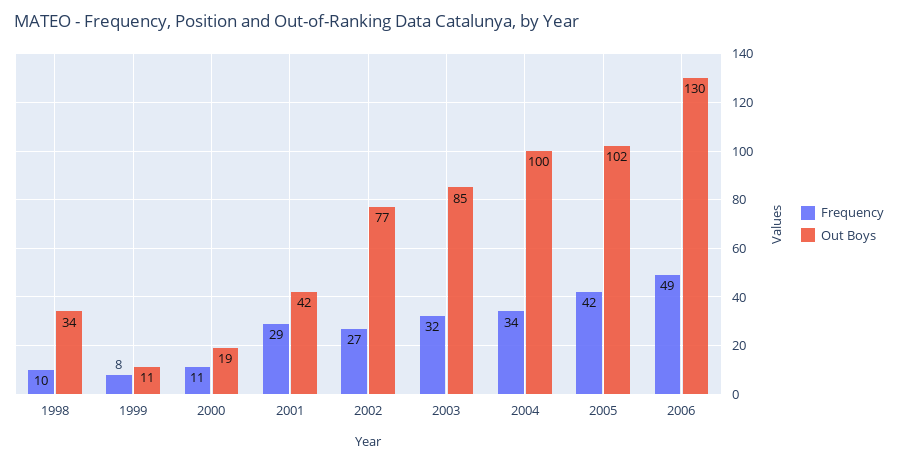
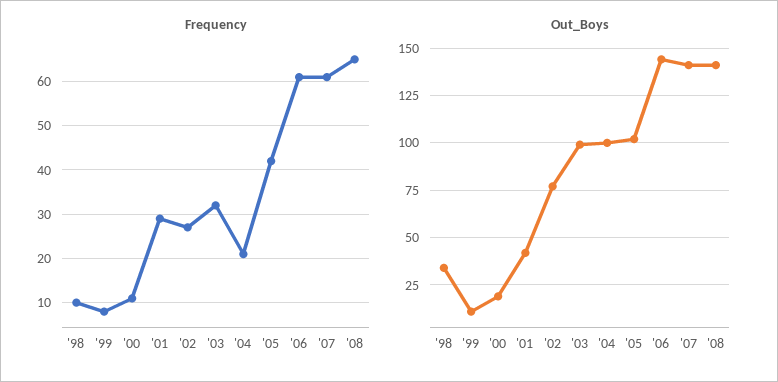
Out Boys, 2003: 85 -> 100
Frequency, 2004: 34 -> 20
Frequency, 2006: 49 -> 60
Out Boys, 2006: 130 -> 145
Frequency, '07: none -> 60
Frequency, '08: none -> 65
Out Boys, '07: none -> 140
Out Boys, '08: none -> 140

